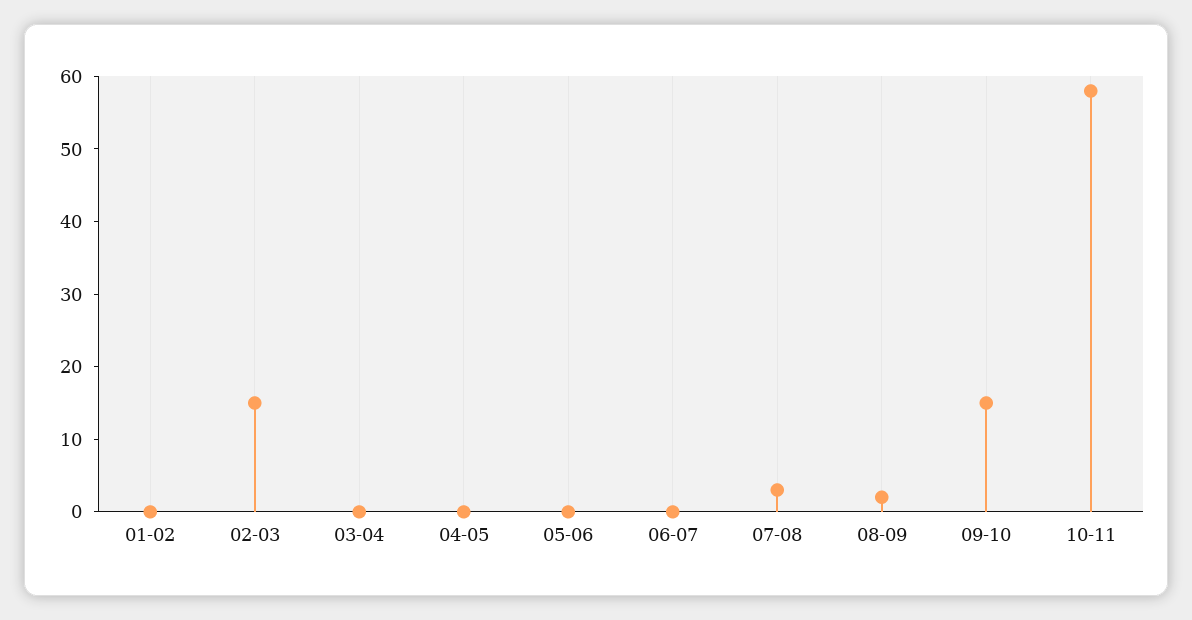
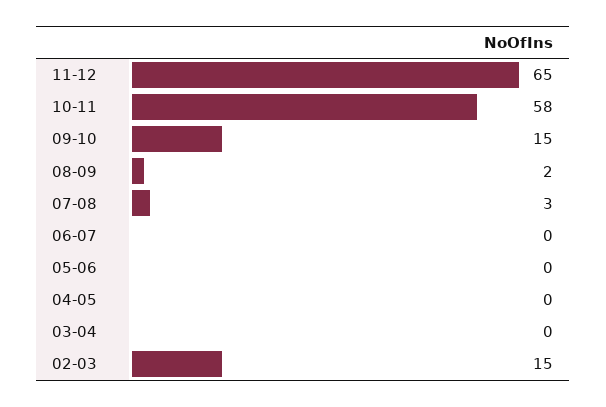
01-02: 0 -> none
11-12: none -> 65

